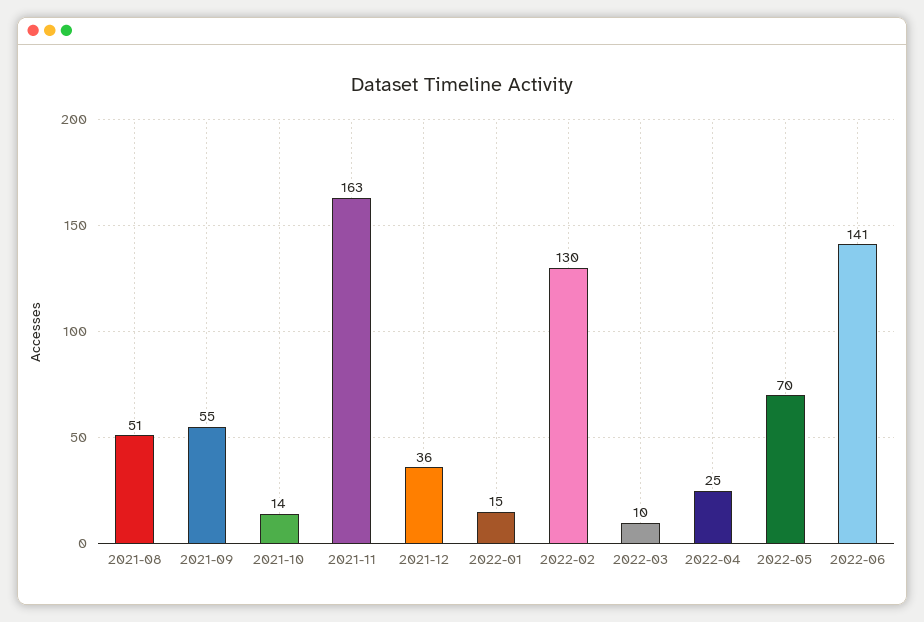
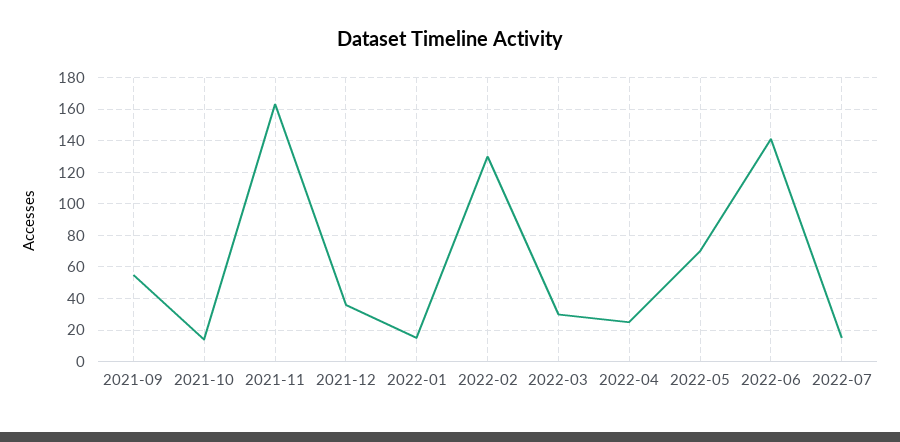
2021-08: 51 -> none
2022-03: 10 -> 30
2022-07: none -> 15

